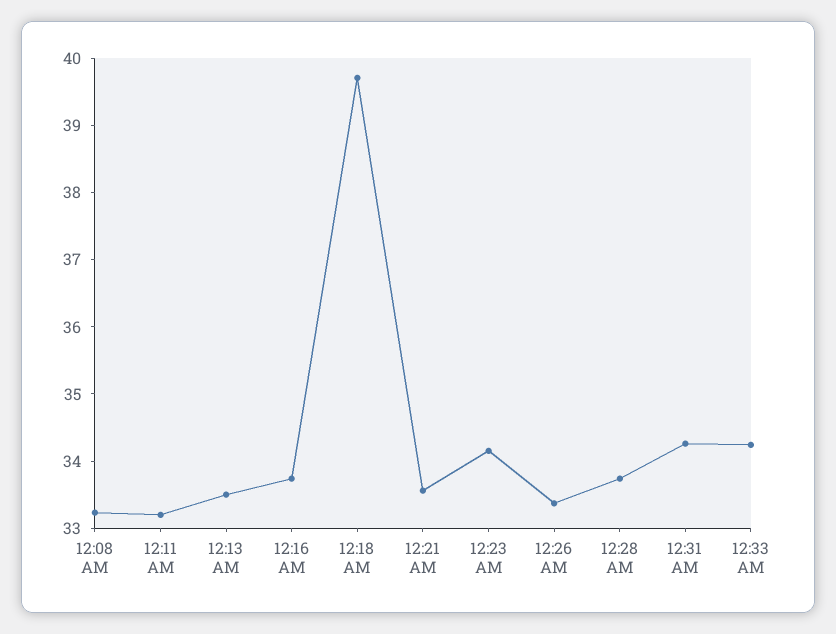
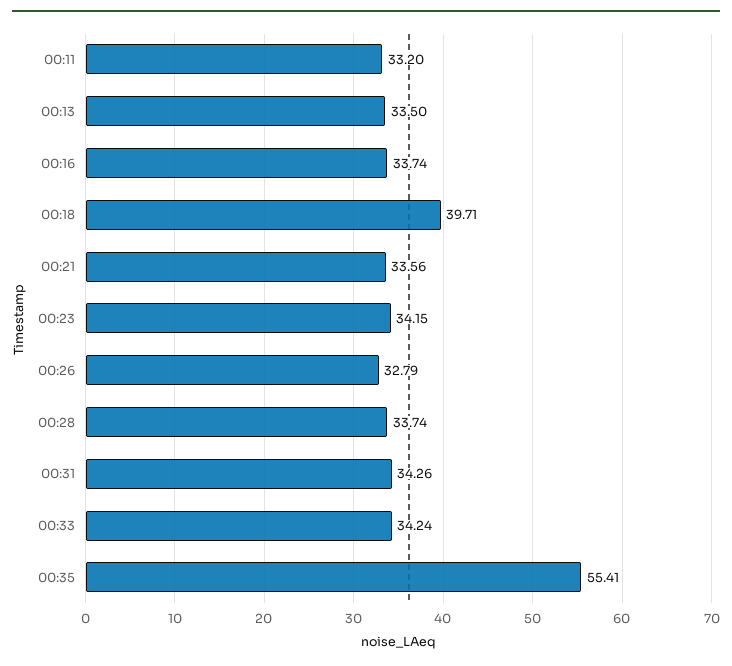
12:08 AM: 33.2 -> none
12:26 AM: 33.4 -> 32.79
00:35: none -> 55.41

